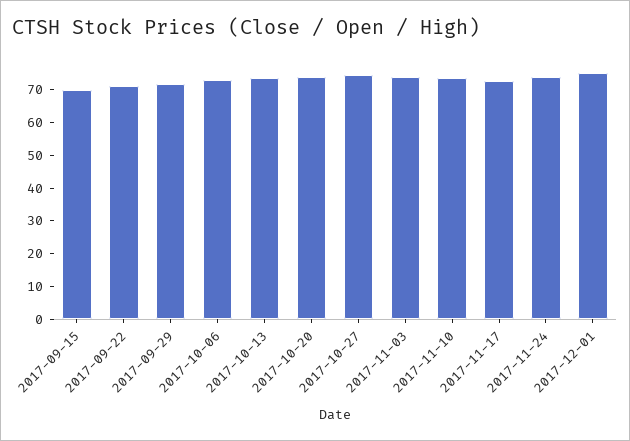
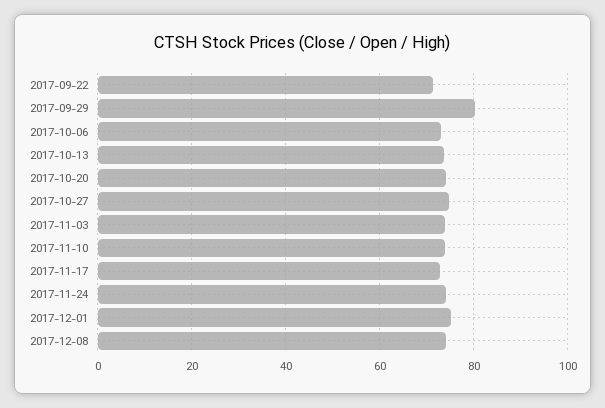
2017-09-15: 70 -> none
2017-09-29: 72.5 -> 80
2017-12-08: none -> 74

